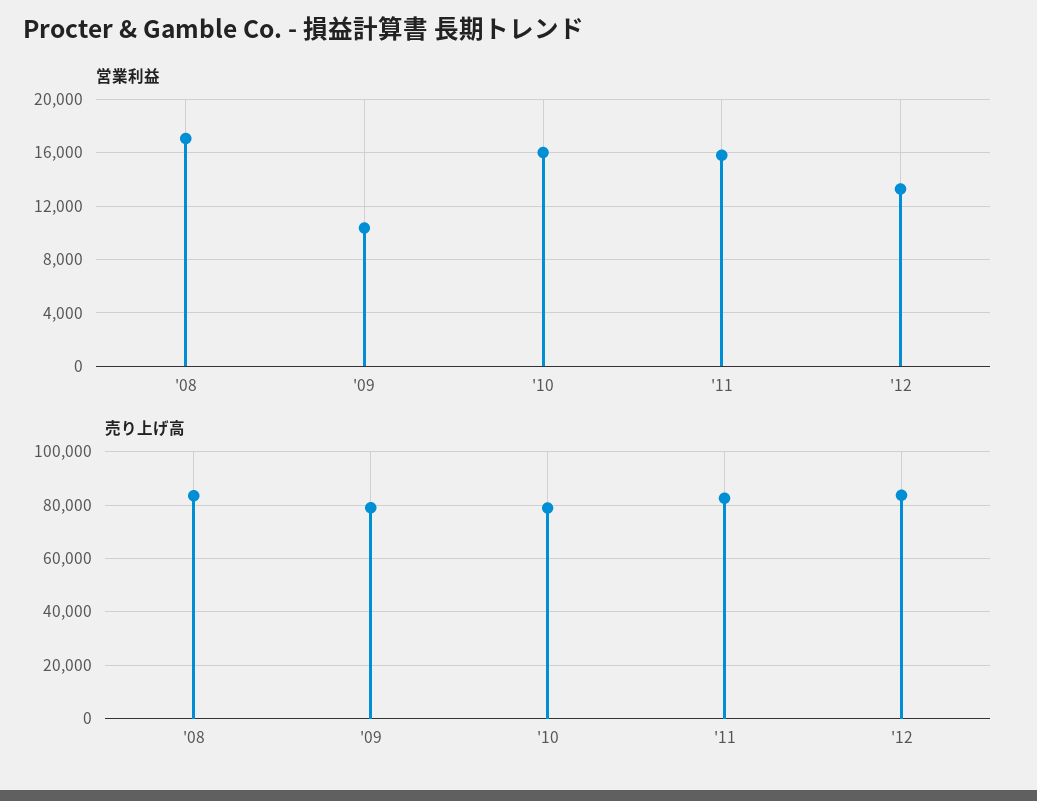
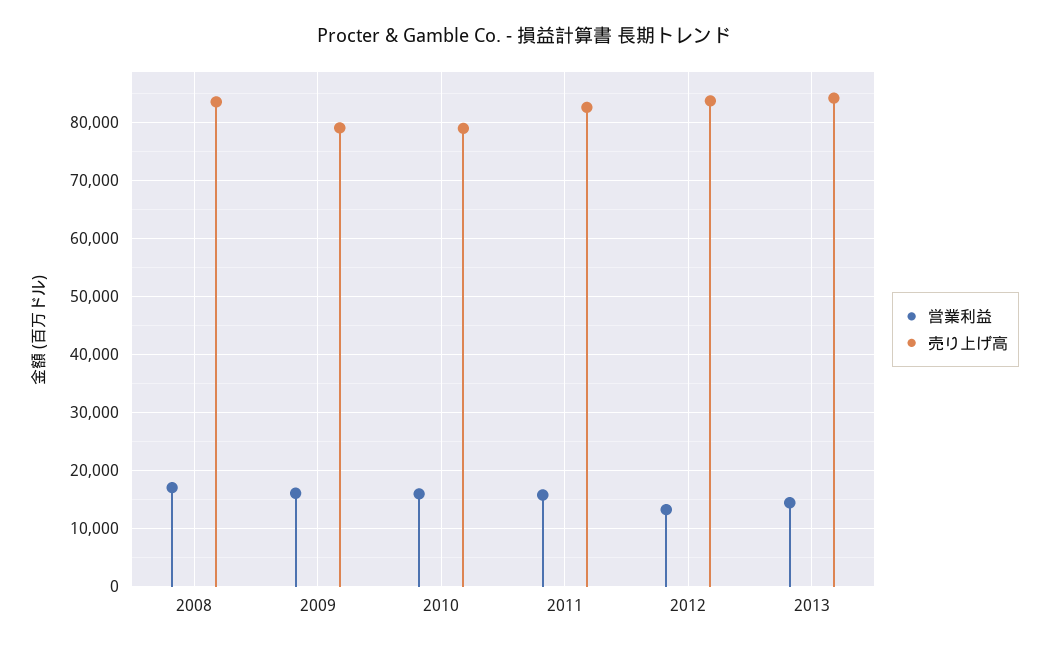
営業利益, '09: 10500 -> 16000
営業利益, 2013: none -> 14000
売り上げ高, 2013: none -> 84000

